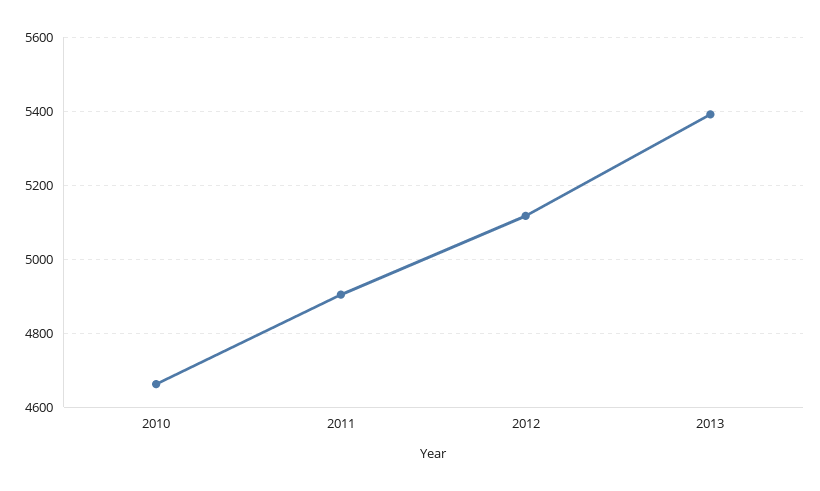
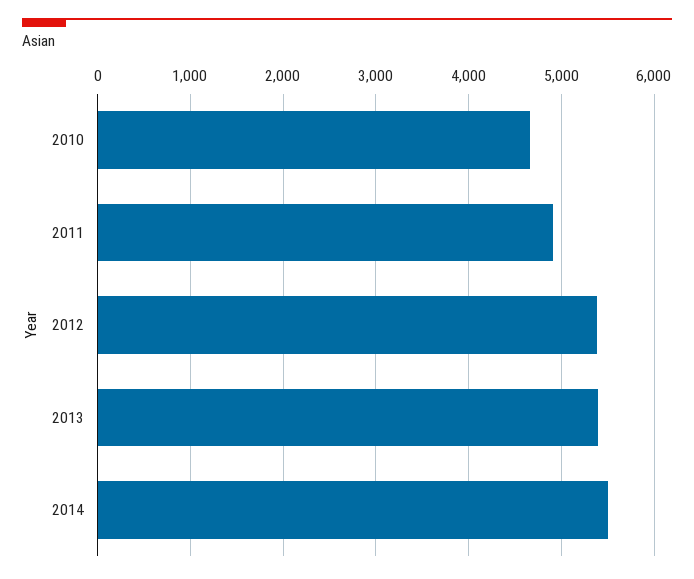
2012: 5120 -> 5400
2014: none -> 5500

